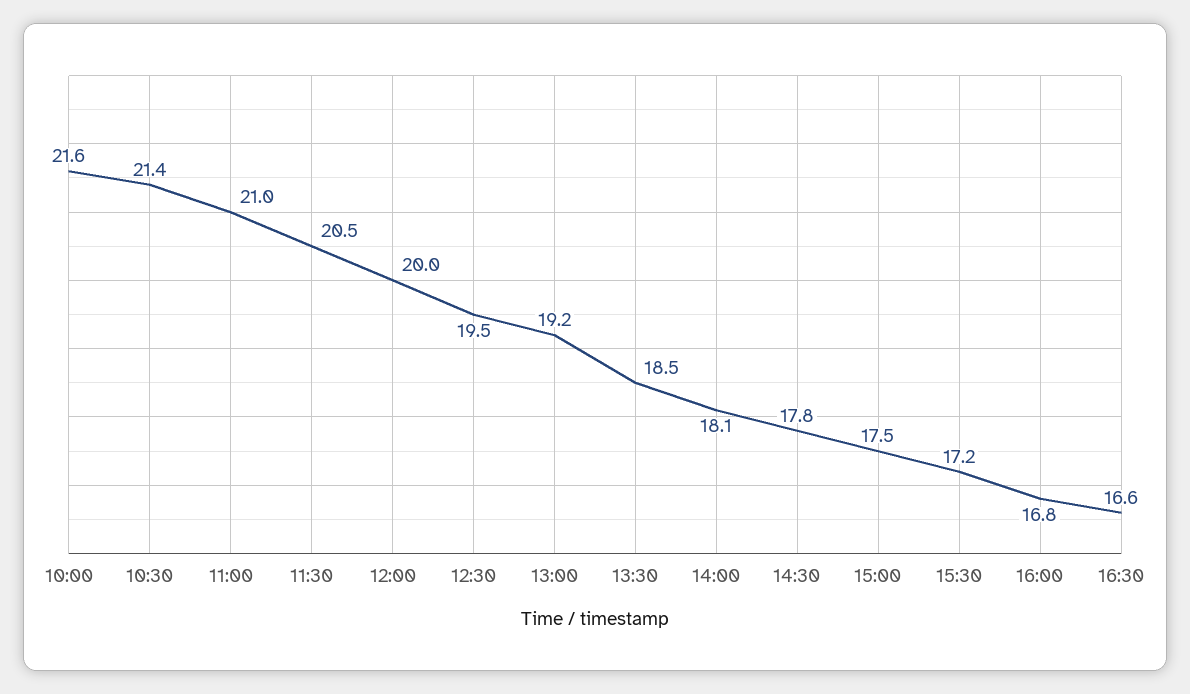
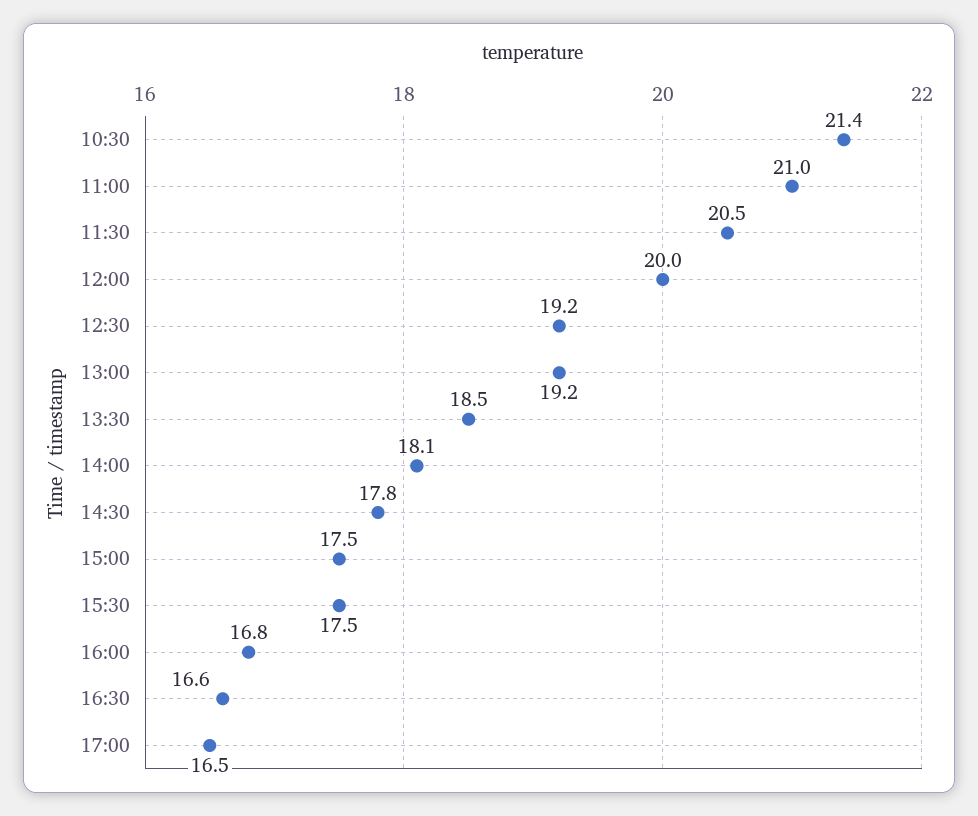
10:00: 21.6 -> none
12:30: 19.5 -> 19.2
15:30: 17.2 -> 17.5
17:00: none -> 16.5

